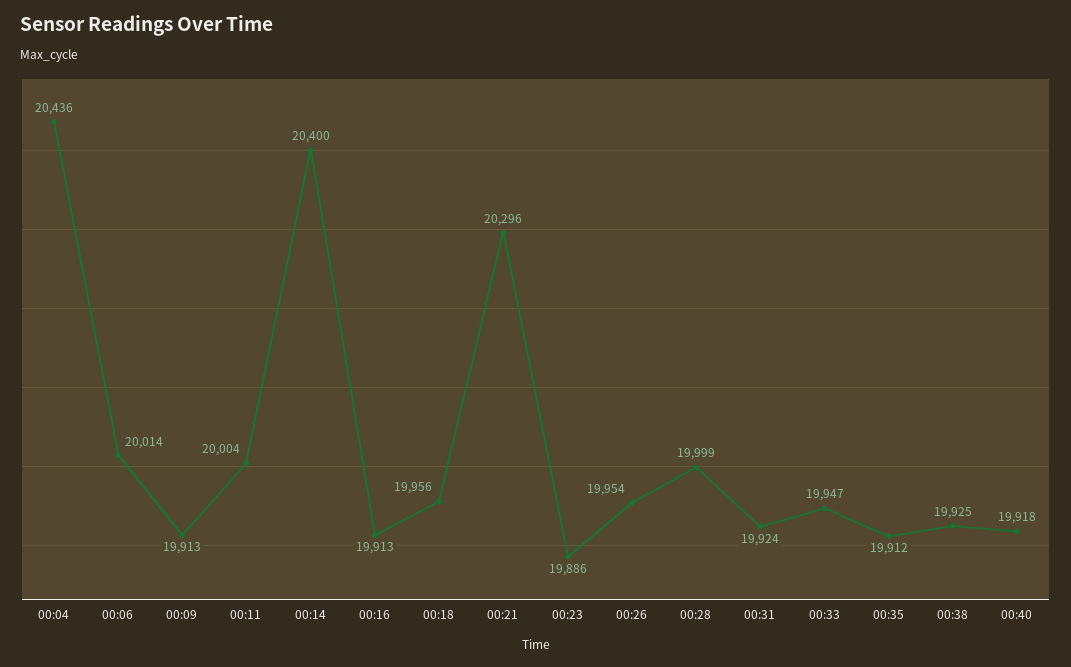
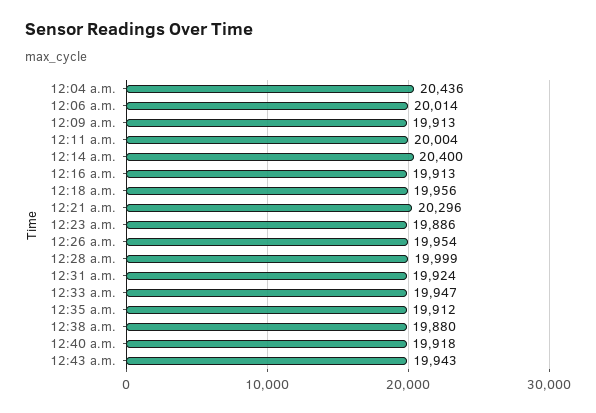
00:38: 19925 -> 19880
12:43 a.m.: none -> 19943

